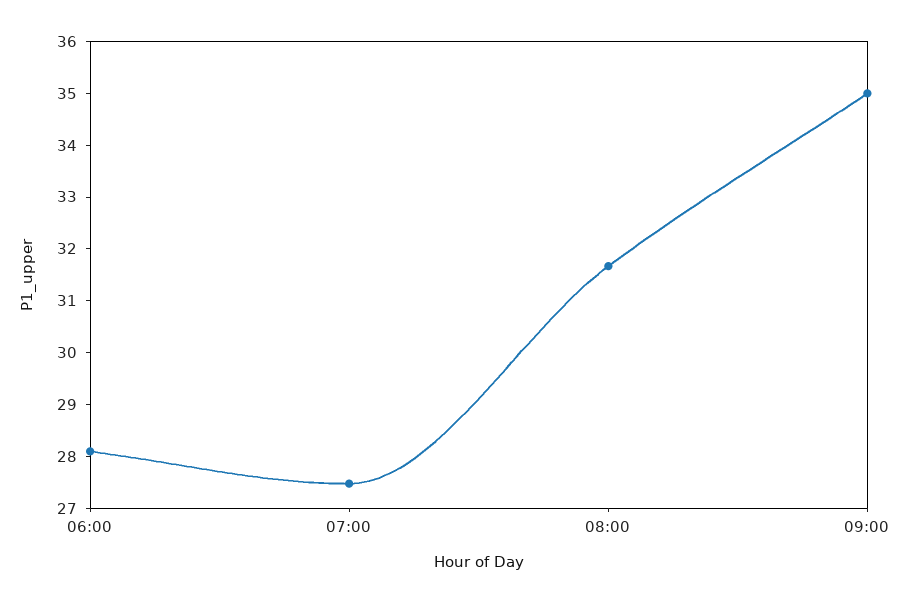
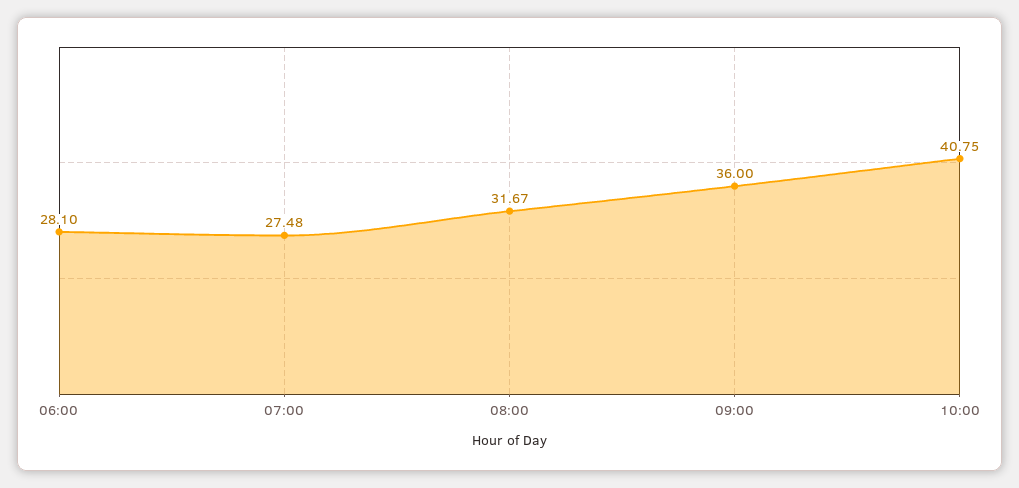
09:00: 35 -> 36
10:00: none -> 40.75

